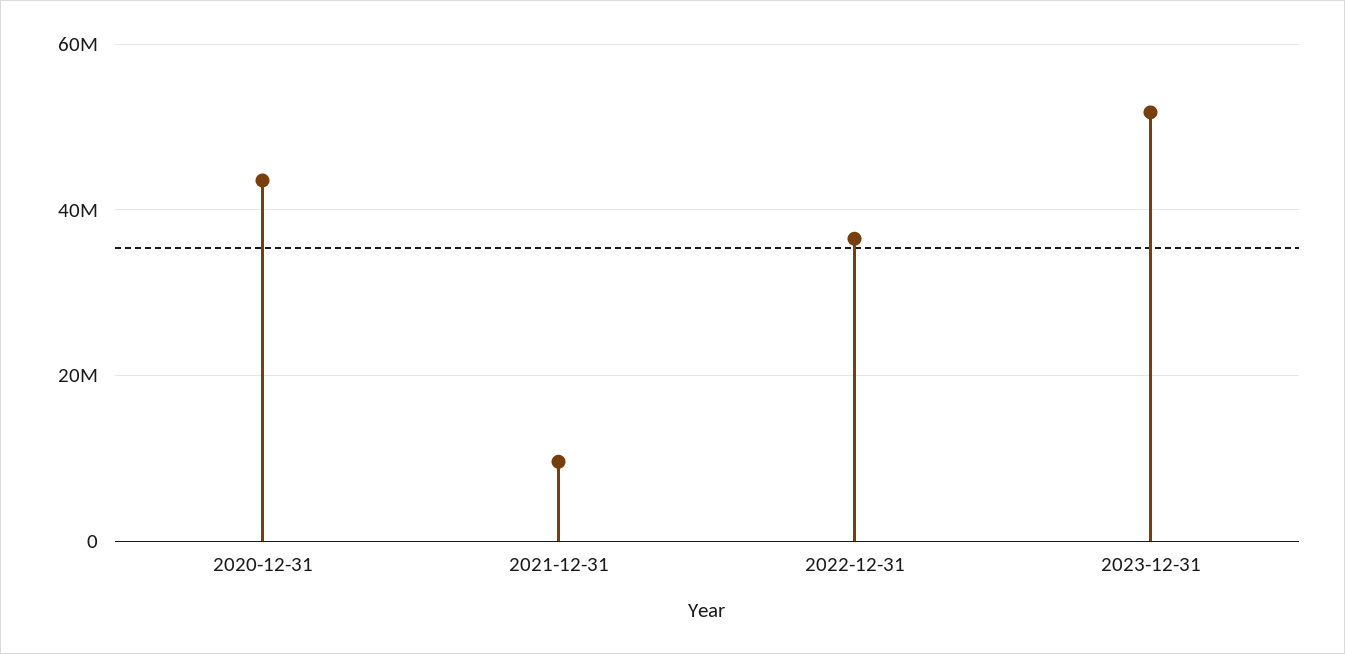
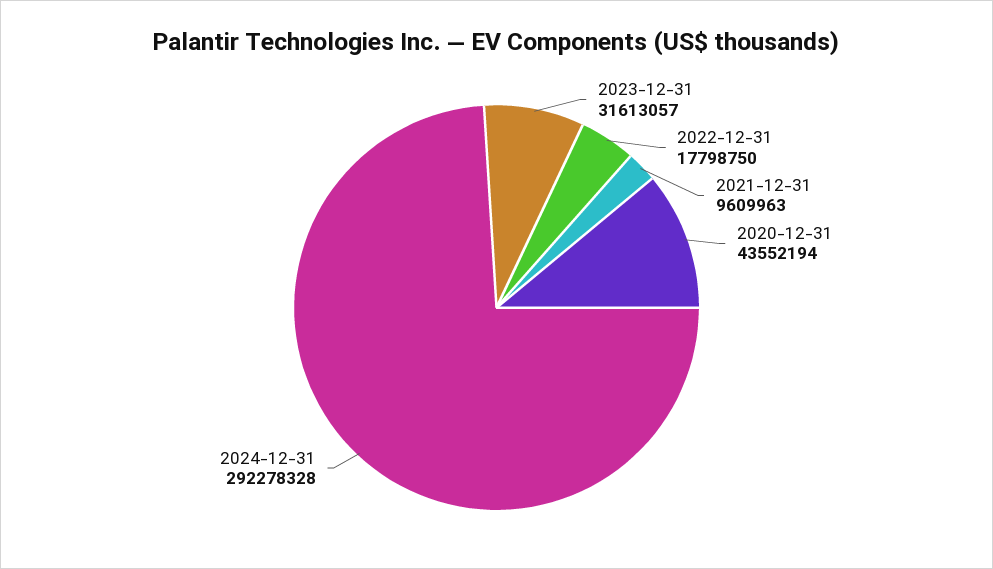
2022-12-31: 36000000 -> 17798750
2023-12-31: 52000000 -> 31613057
2024-12-31: none -> 292278328

